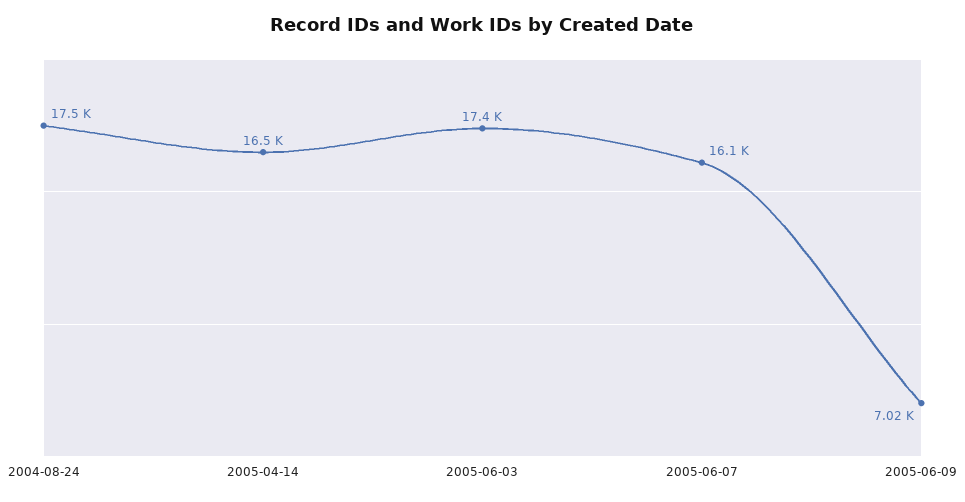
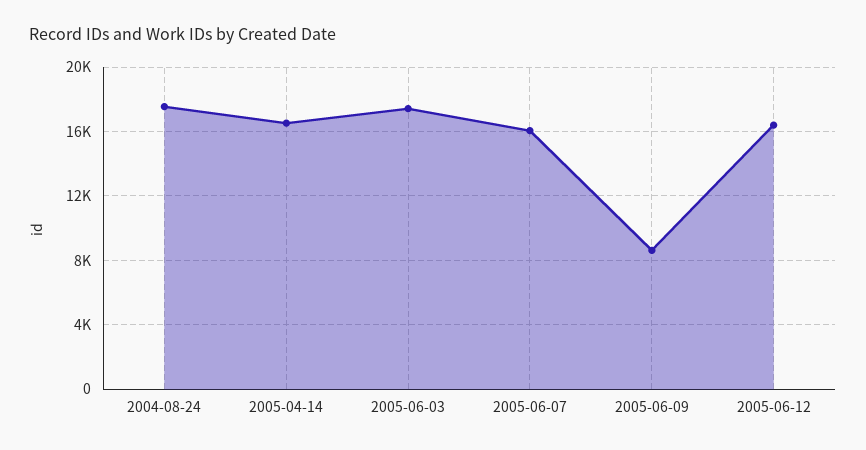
2005-06-09: 7020 -> 8500
2005-06-12: none -> 16500

